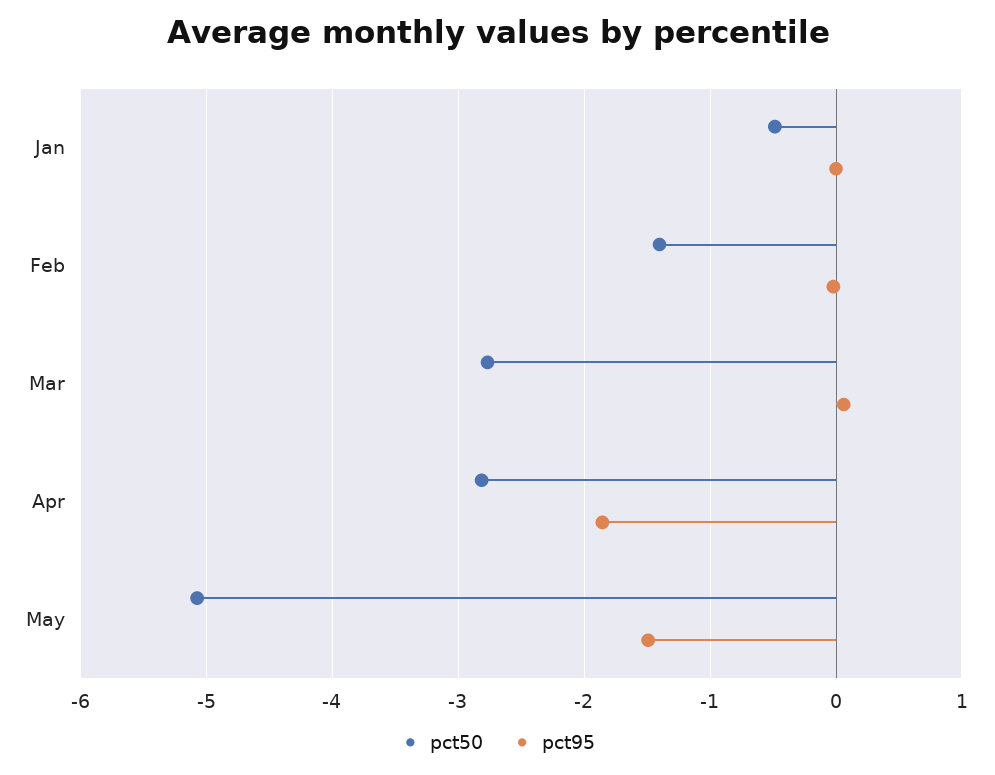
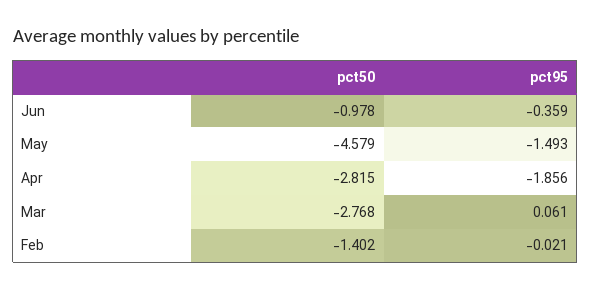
pct50, Jan: -0.5 -> none
pct95, Jan: 0 -> none
pct50, May: -5.1 -> -4.579
pct50, Jun: none -> -0.978
pct95, Jun: none -> -0.359

